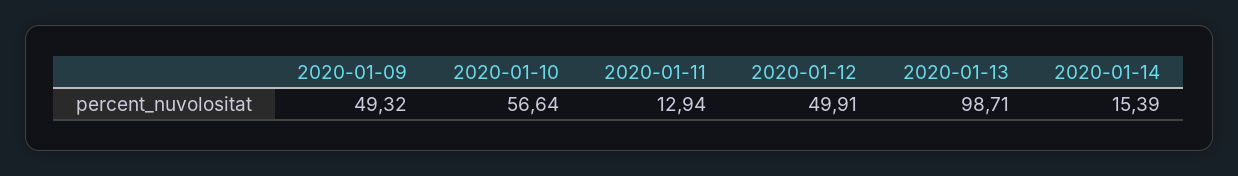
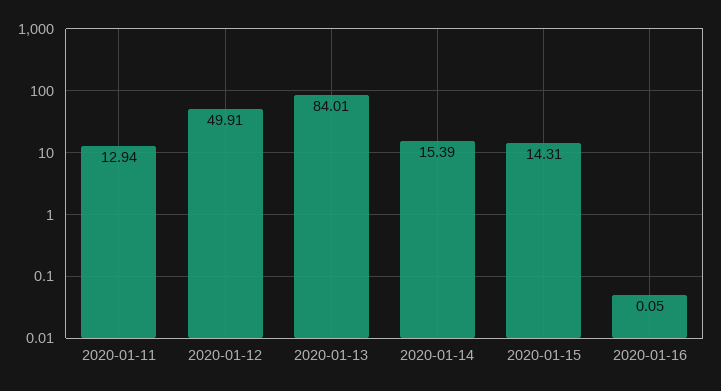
2020-01-09: 49.32 -> none
2020-01-10: 56.64 -> none
2020-01-13: 98.71 -> 84.01
2020-01-15: none -> 14.31
2020-01-16: none -> 0.05

